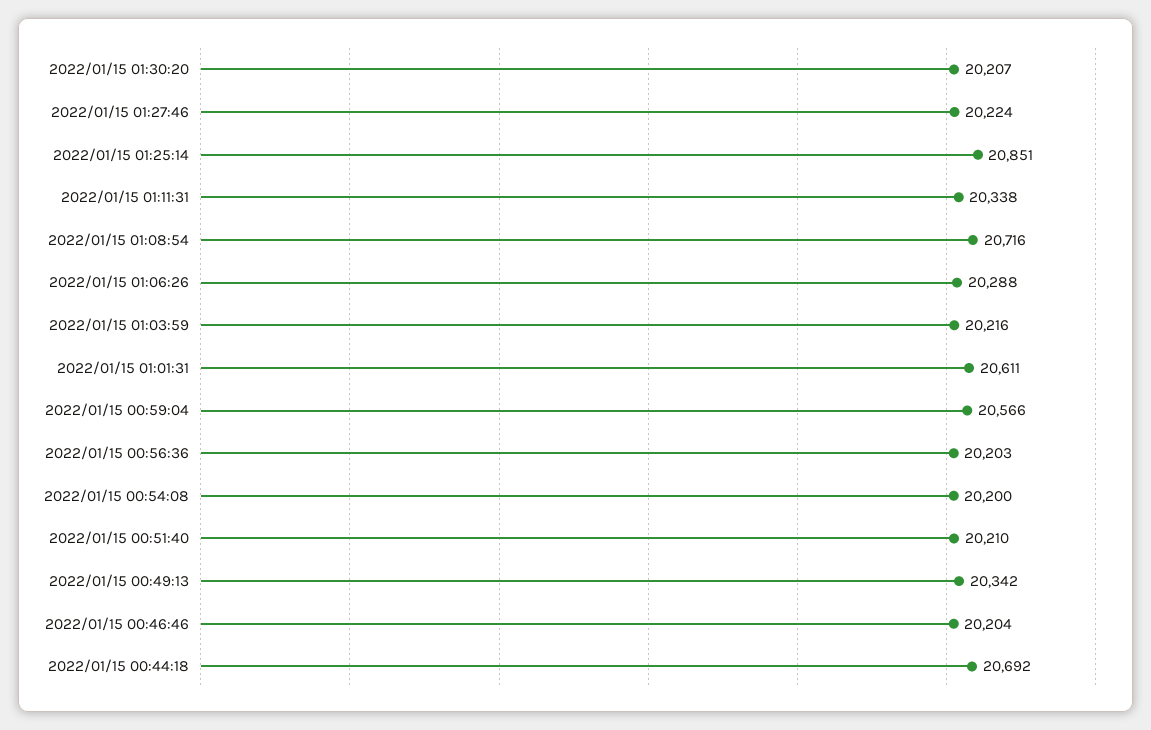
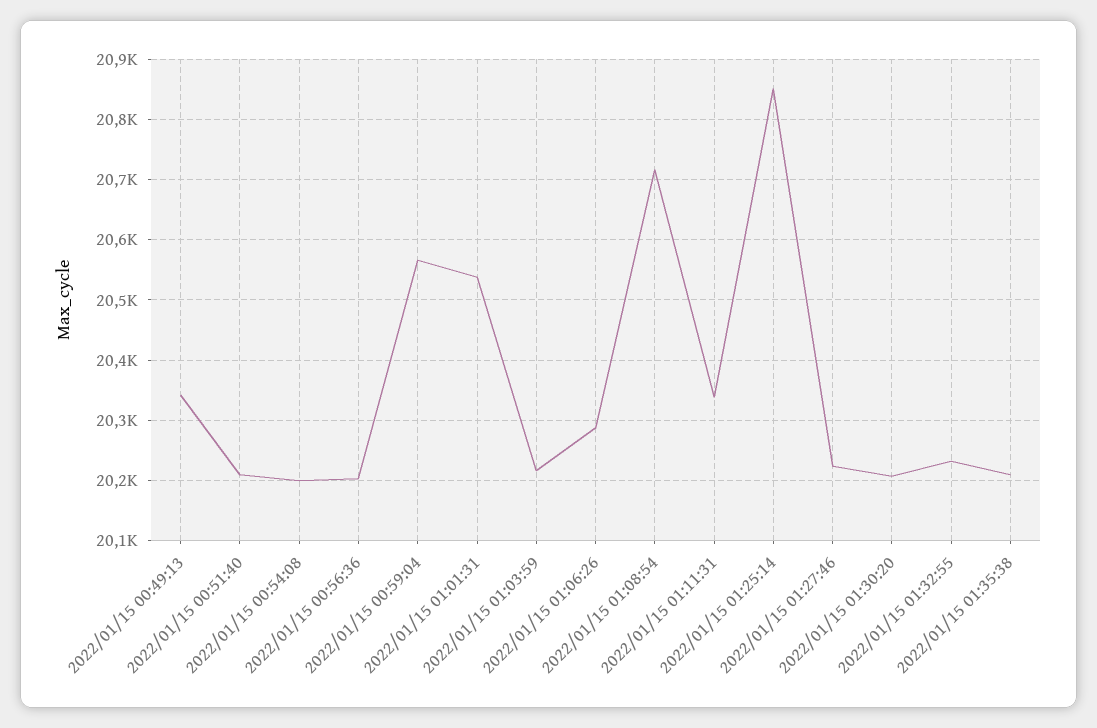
2022/01/15 01:01:31: 20611 -> 20540
2022/01/15 00:46:46: 20204 -> none
2022/01/15 00:44:18: 20692 -> none
2022/01/15 01:32:55: none -> 20230
2022/01/15 01:35:38: none -> 20210

